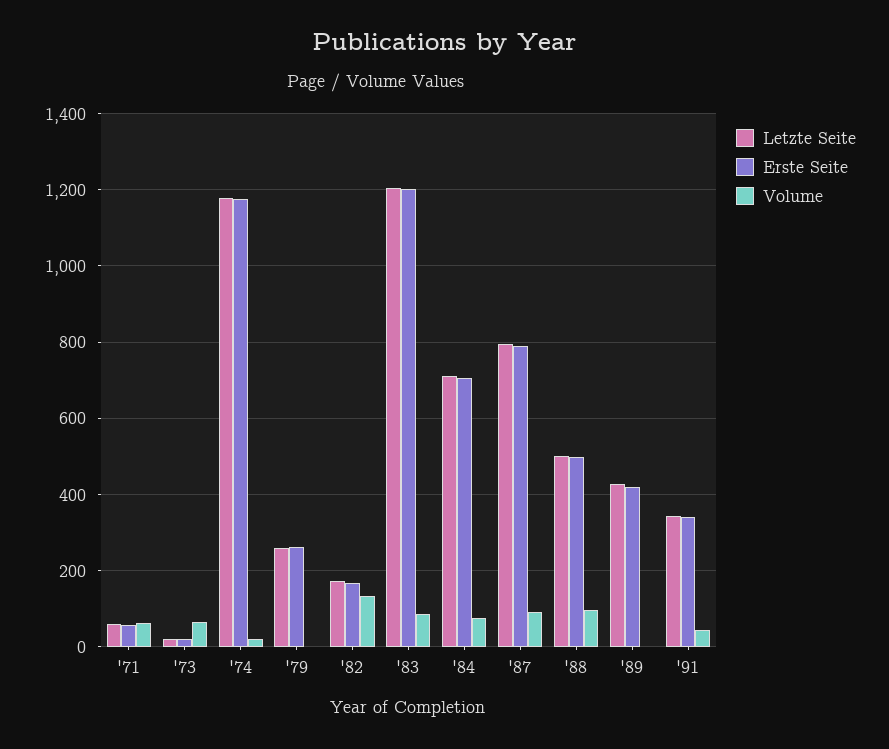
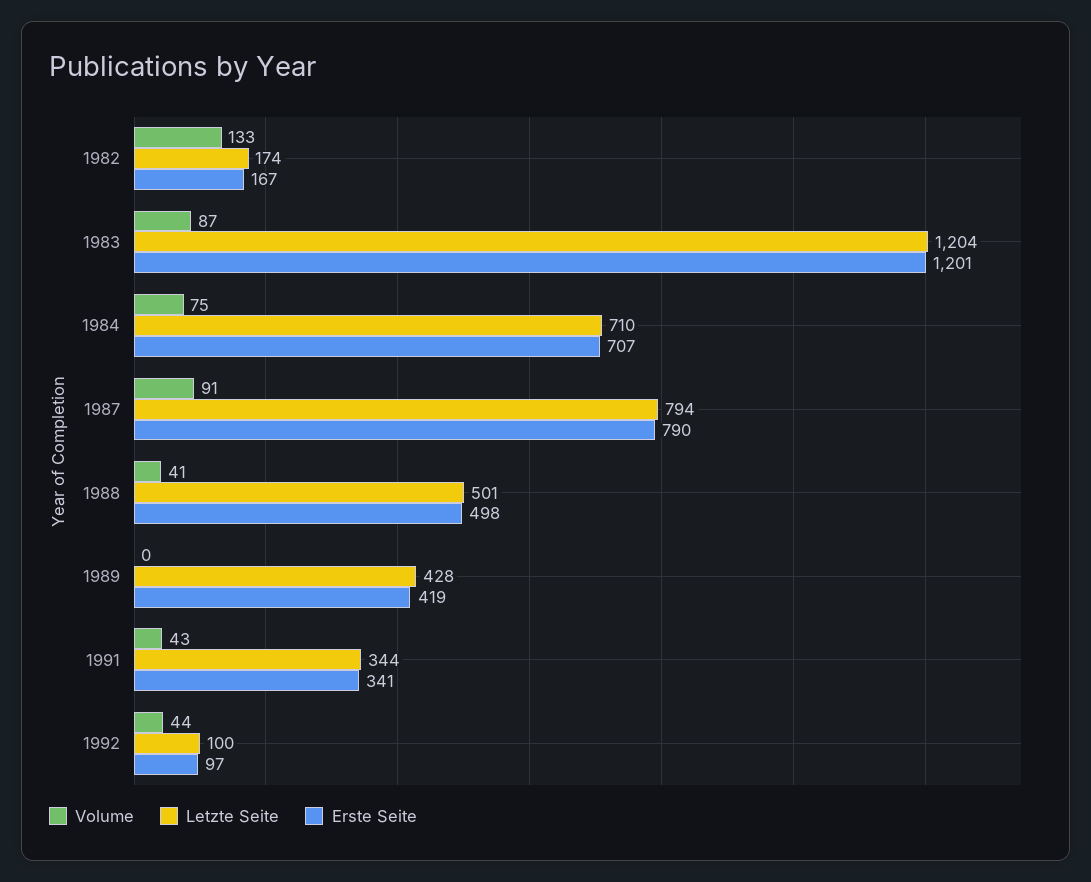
Letzte Seite, '71: 60 -> none
Erste Seite, '71: 60 -> none
Volume, '71: 60 -> none
Letzte Seite, '73: 20 -> none
Erste Seite, '73: 20 -> none
Volume, '73: 60 -> none
Letzte Seite, '74: 1180 -> none
Erste Seite, '74: 1180 -> none
Volume, '74: 20 -> none
Letzte Seite, '79: 260 -> none
Erste Seite, '79: 260 -> none
Volume, '79: 0 -> none
Volume, '88: 100 -> 41
Volume, 1992: none -> 44
Letzte Seite, 1992: none -> 100
Erste Seite, 1992: none -> 97

